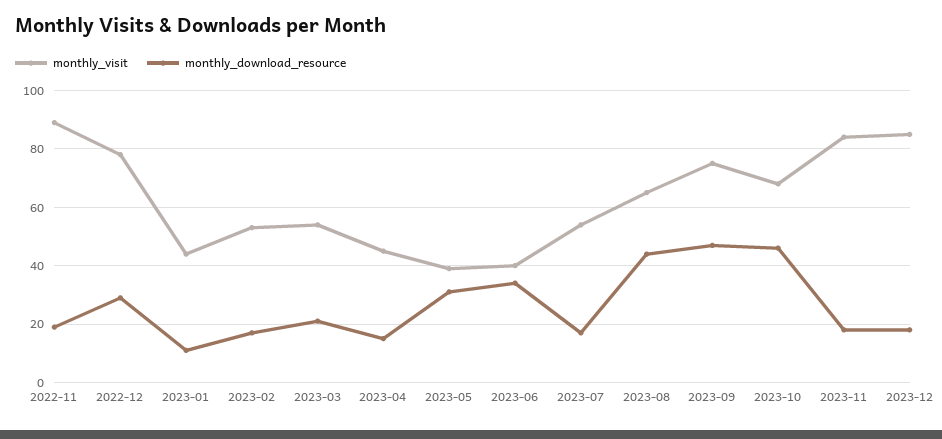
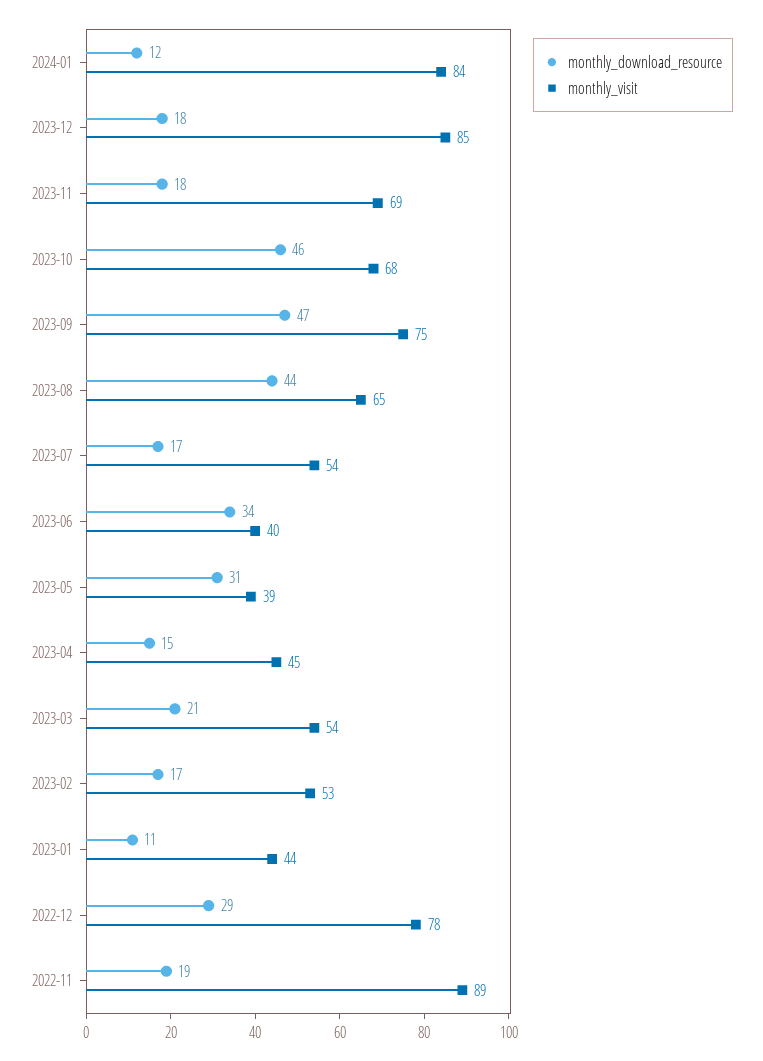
monthly_visit, 2023-11: 85 -> 69
monthly_download_resource, 2024-01: none -> 12
monthly_visit, 2024-01: none -> 84

